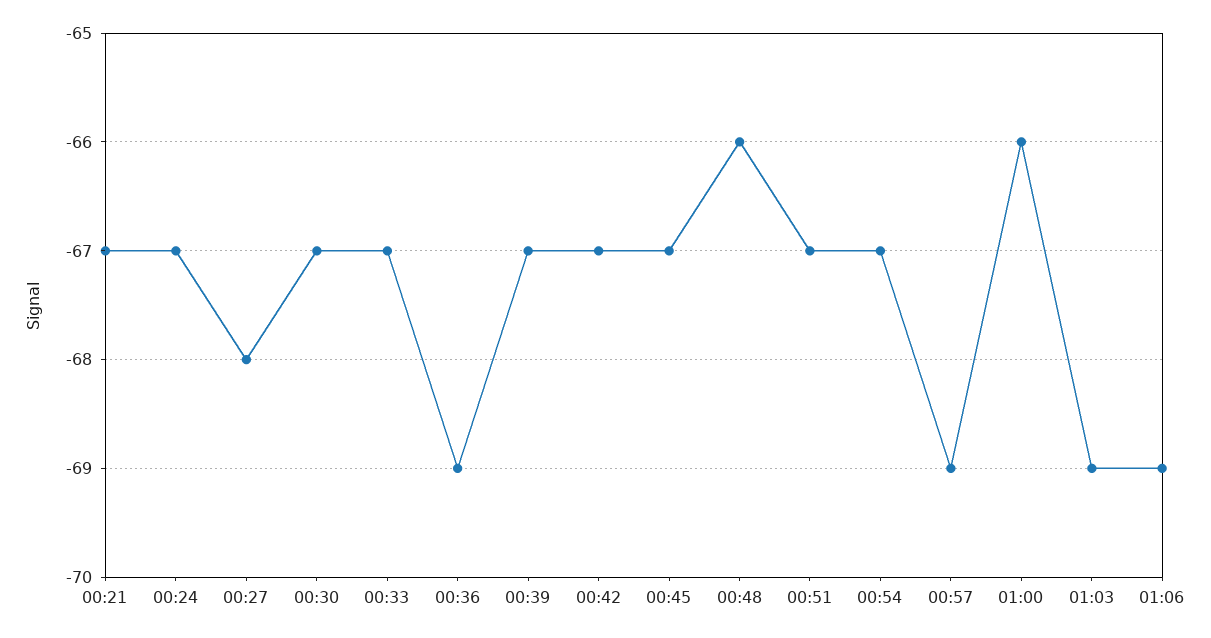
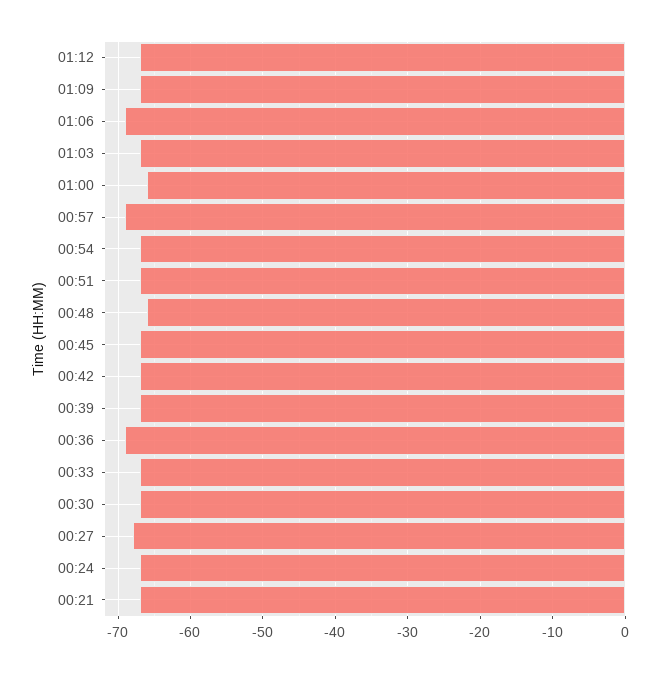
01:03: -69 -> -67
01:12: none -> -67
01:09: none -> -67

